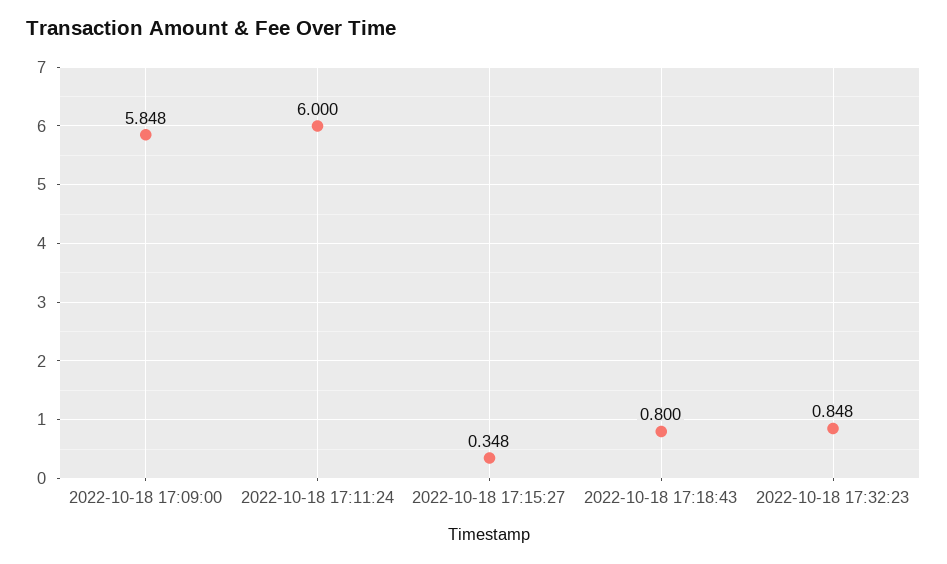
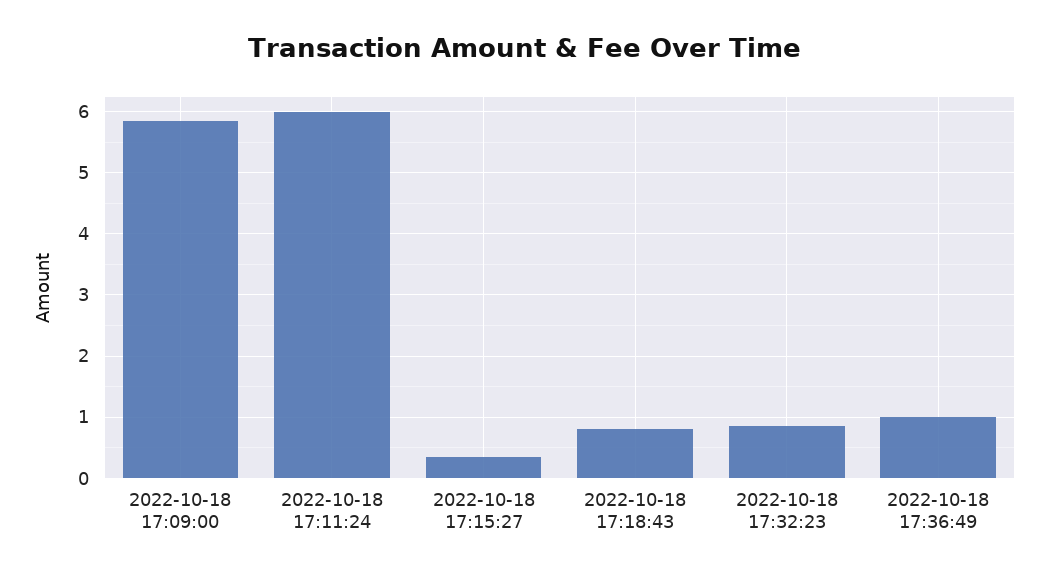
2022-10-18 17:36:49: none -> 1

